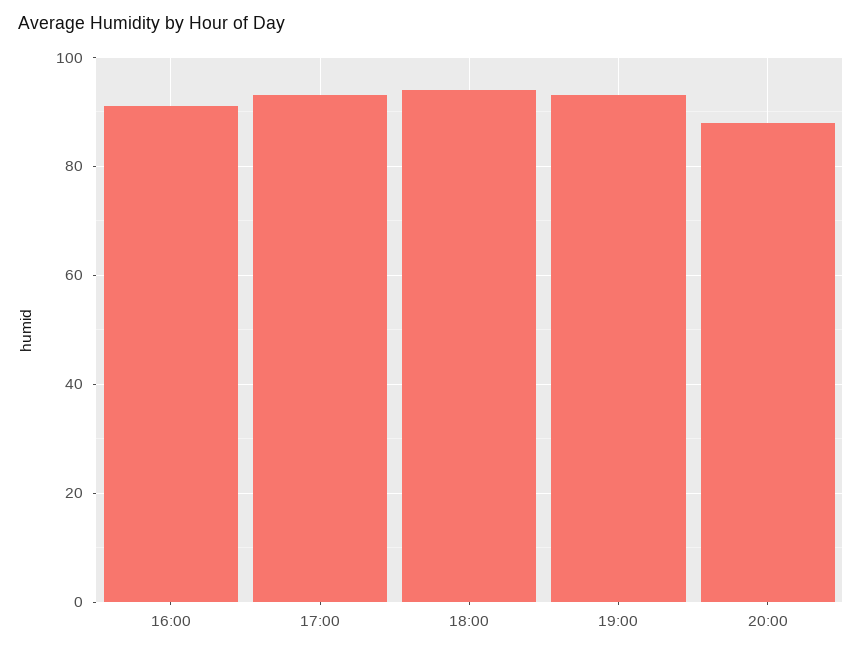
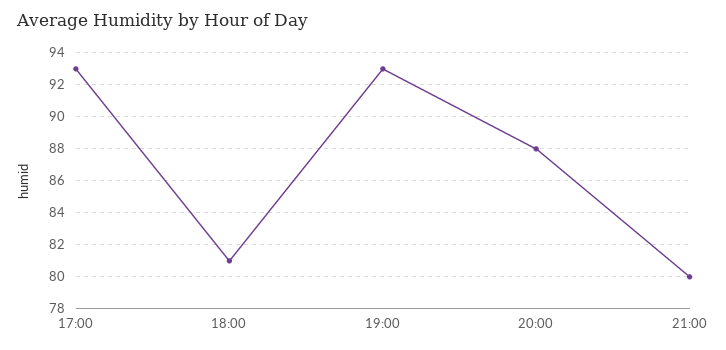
16:00: 90 -> none
18:00: 95 -> 81
21:00: none -> 80

